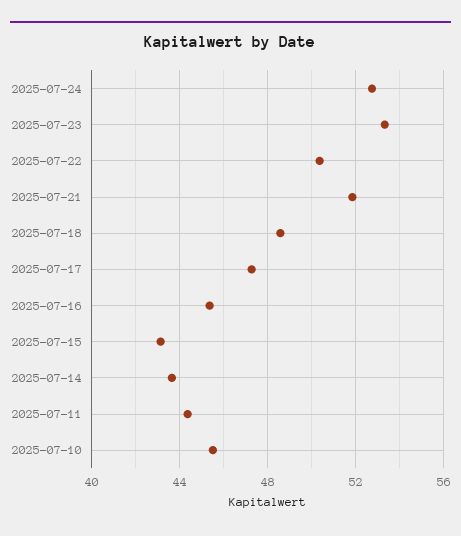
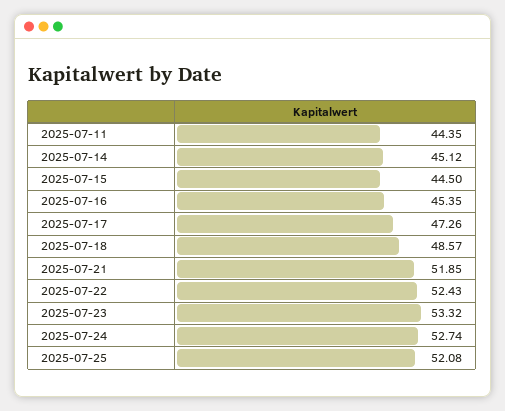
2025-07-22: 50.5 -> 52.43
2025-07-15: 43 -> 44.5
2025-07-14: 43.5 -> 45.12
2025-07-10: 45.5 -> none
2025-07-25: none -> 52.08

